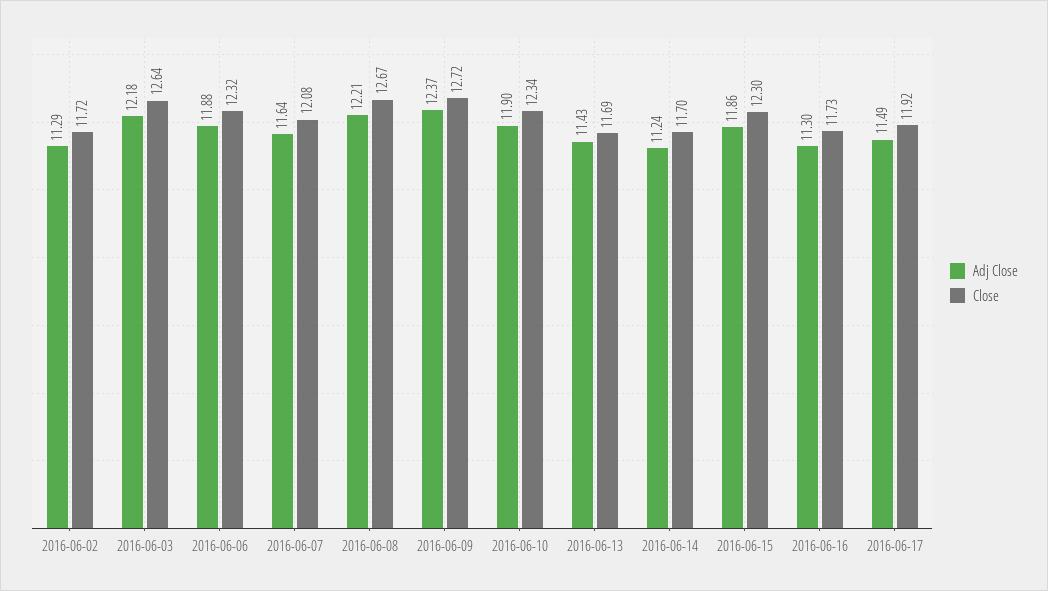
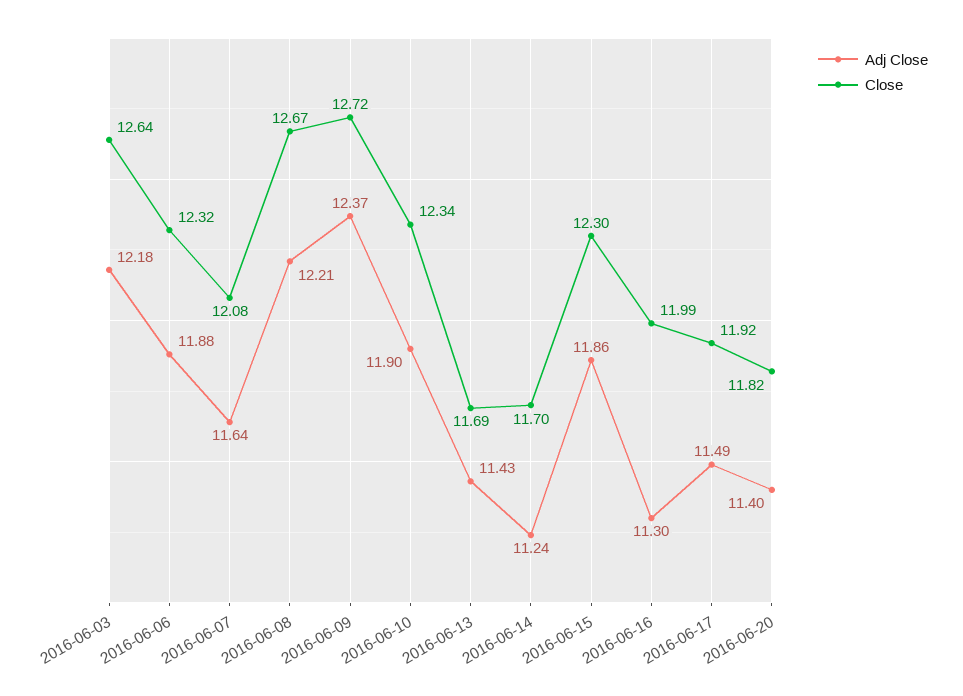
Adj Close, 2016-06-02: 11.29 -> none
Close, 2016-06-02: 11.72 -> none
Close, 2016-06-16: 11.73 -> 11.99
Adj Close, 2016-06-20: none -> 11.4
Close, 2016-06-20: none -> 11.82

